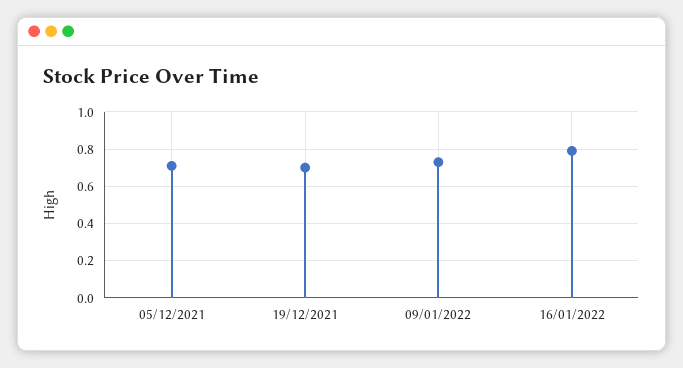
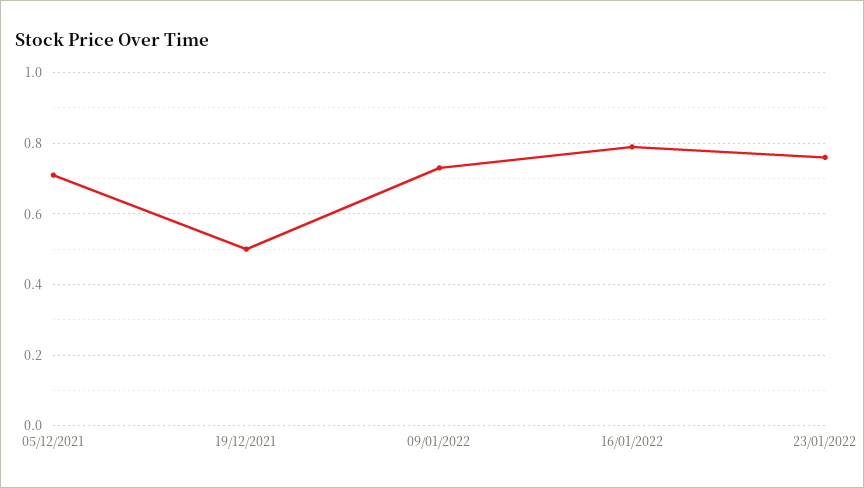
19/12/2021: 0.7 -> 0.5
23/01/2022: none -> 0.75

